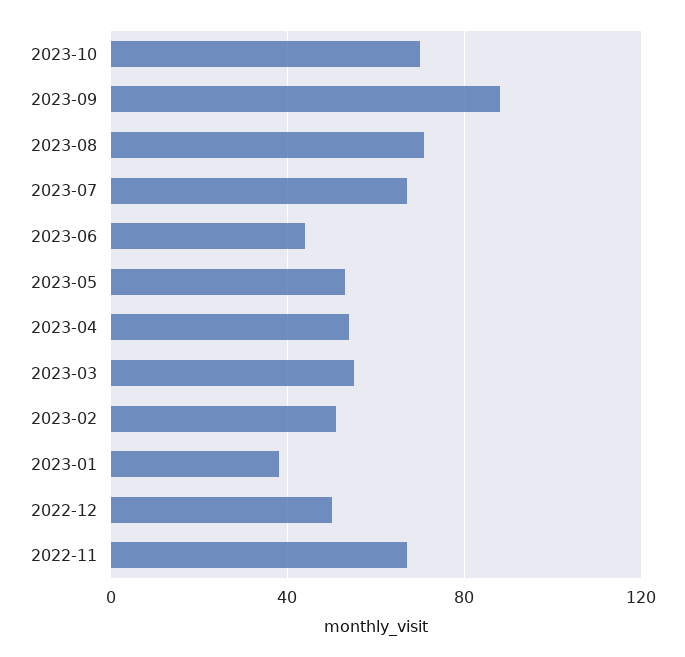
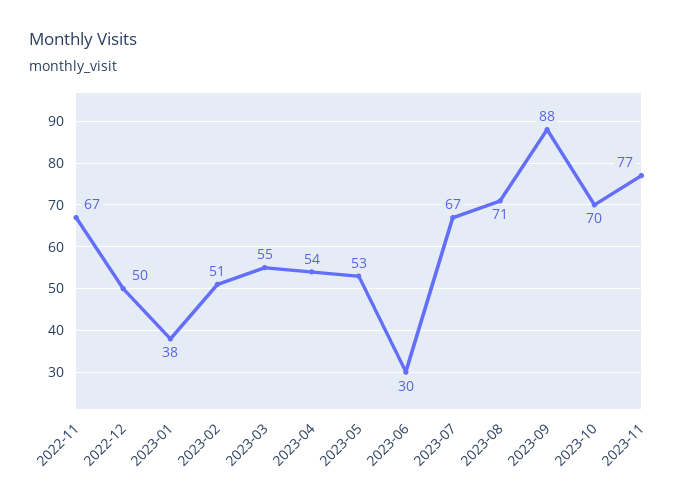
2023-06: 45 -> 30
2023-11: none -> 77

